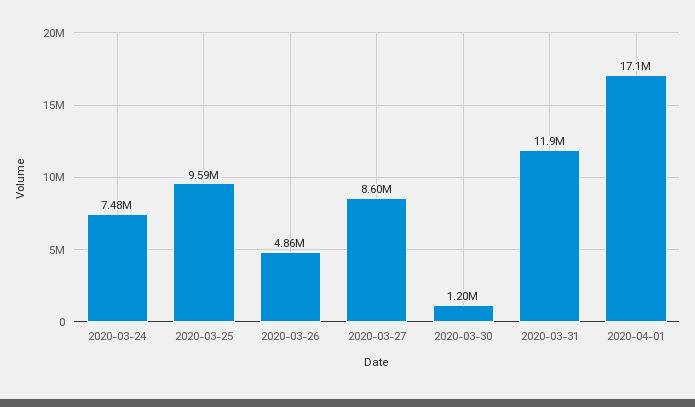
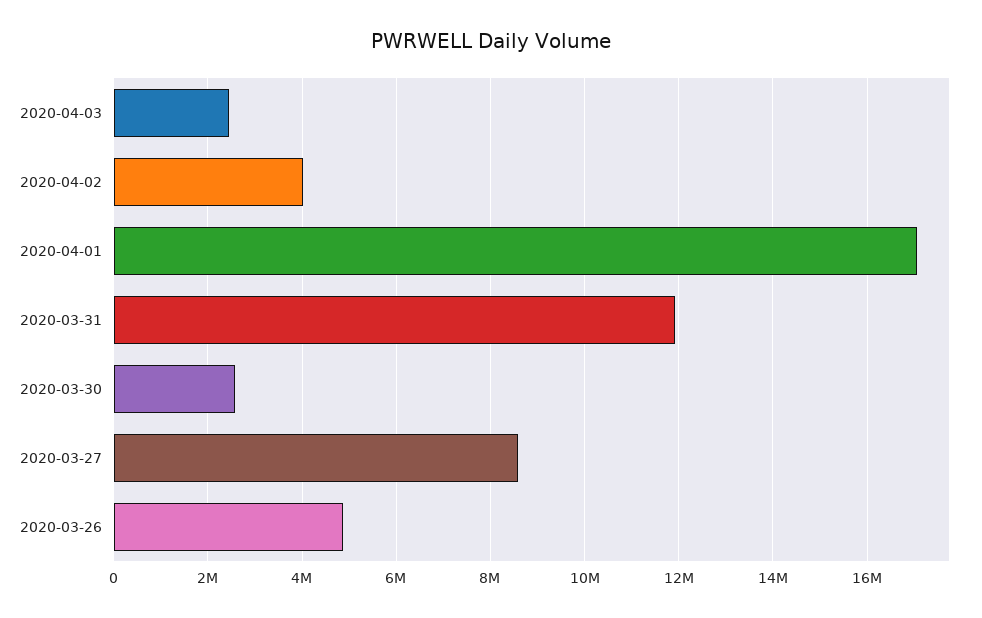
2020-03-24: 7480000 -> none
2020-03-25: 9590000 -> none
2020-03-30: 1200000 -> 2600000
2020-04-03: none -> 2400000
2020-04-02: none -> 4000000

